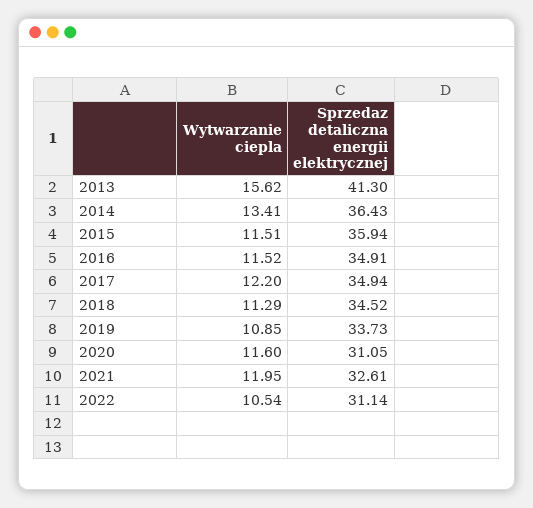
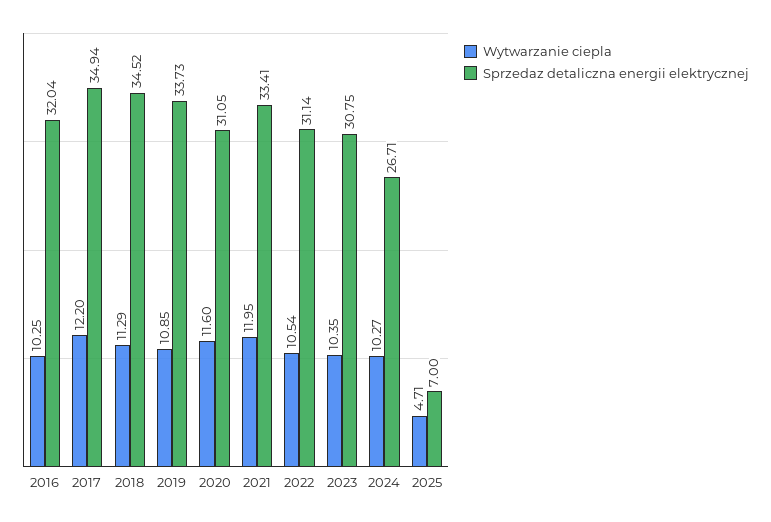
Wytwarzanie ciepla, 2013: 15.62 -> none
Sprzedaz detaliczna energii elektrycznej, 2013: 41.3 -> none
Wytwarzanie ciepla, 2014: 13.41 -> none
Sprzedaz detaliczna energii elektrycznej, 2014: 36.43 -> none
Wytwarzanie ciepla, 2015: 11.51 -> none
Sprzedaz detaliczna energii elektrycznej, 2015: 35.94 -> none
Wytwarzanie ciepla, 2016: 11.52 -> 10.25
Sprzedaz detaliczna energii elektrycznej, 2016: 34.91 -> 32.04
Sprzedaz detaliczna energii elektrycznej, 2021: 32.61 -> 33.41
Wytwarzanie ciepla, 2023: none -> 10.35
Sprzedaz detaliczna energii elektrycznej, 2023: none -> 30.75
Wytwarzanie ciepla, 2024: none -> 10.27
Sprzedaz detaliczna energii elektrycznej, 2024: none -> 26.71
Wytwarzanie ciepla, 2025: none -> 4.71
Sprzedaz detaliczna energii elektrycznej, 2025: none -> 7

